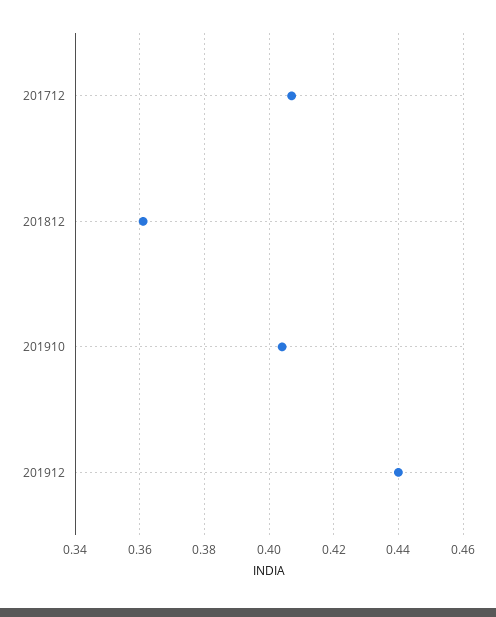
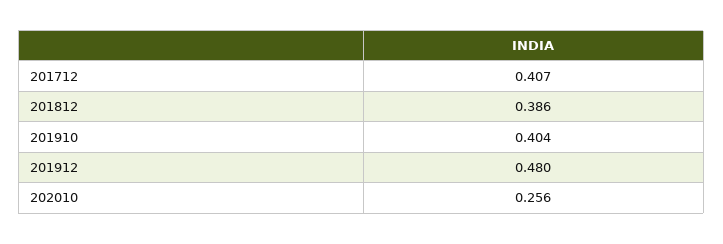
201812: 0.36 -> 0.386
201912: 0.44 -> 0.48
202010: none -> 0.256

